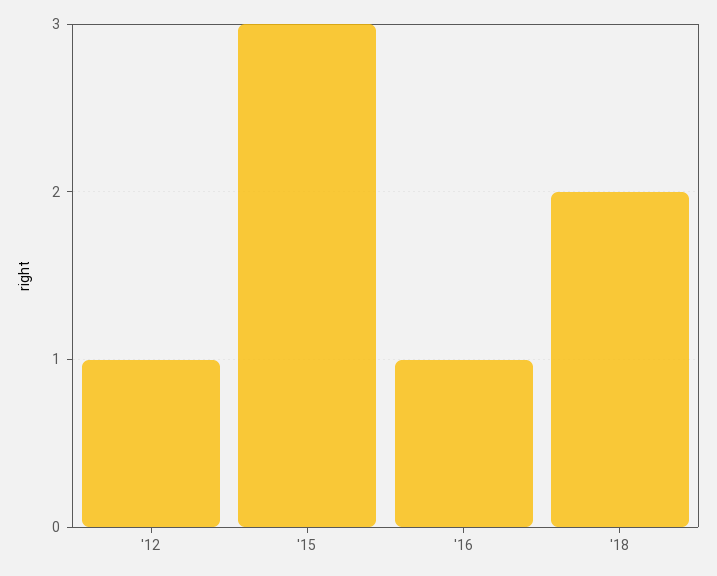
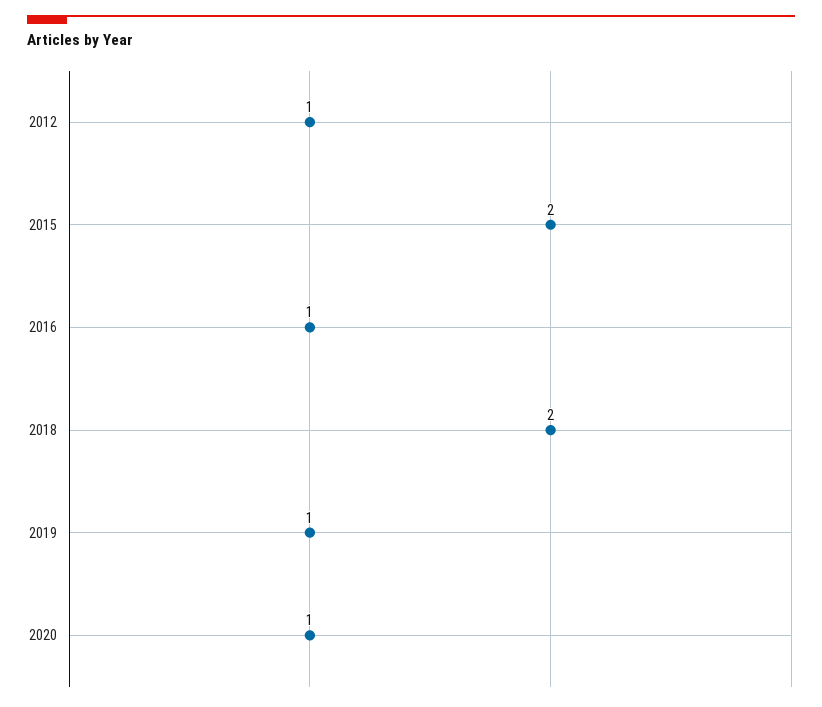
'15: 3 -> 2
2019: none -> 1
2020: none -> 1

